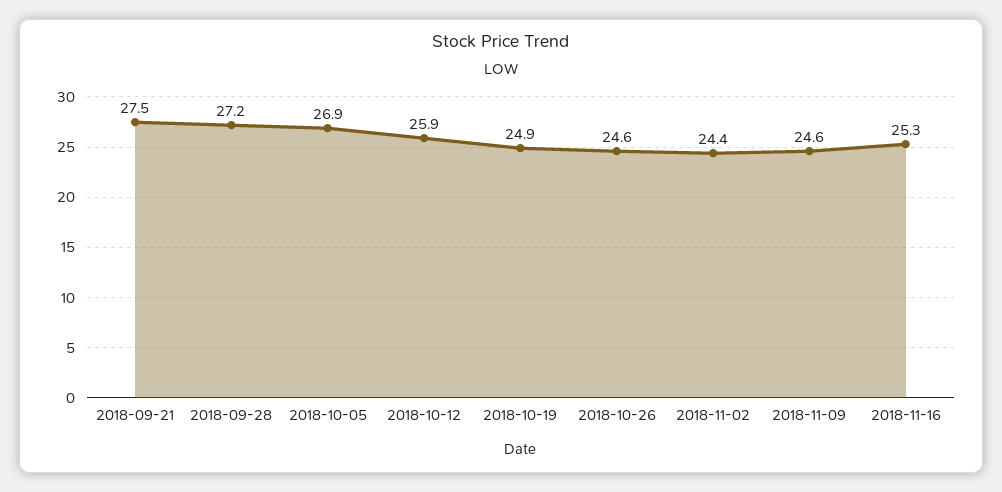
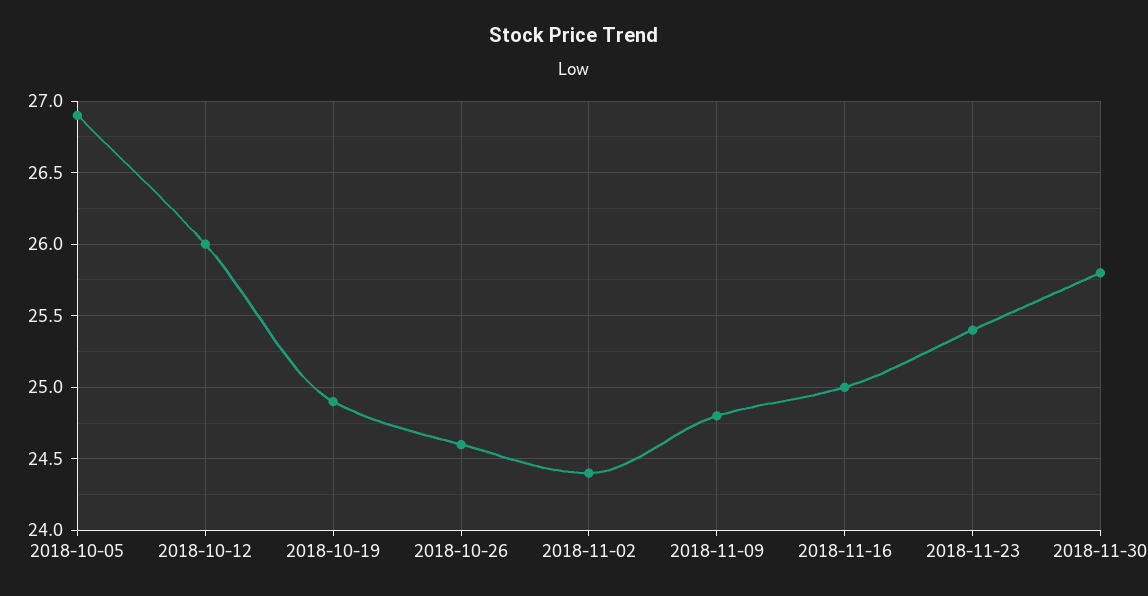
2018-09-21: 27.5 -> none
2018-09-28: 27.2 -> none
2018-10-12: 25.9 -> 26
2018-11-09: 24.6 -> 24.8
2018-11-16: 25.3 -> 25
2018-11-23: none -> 25.4
2018-11-30: none -> 25.8

